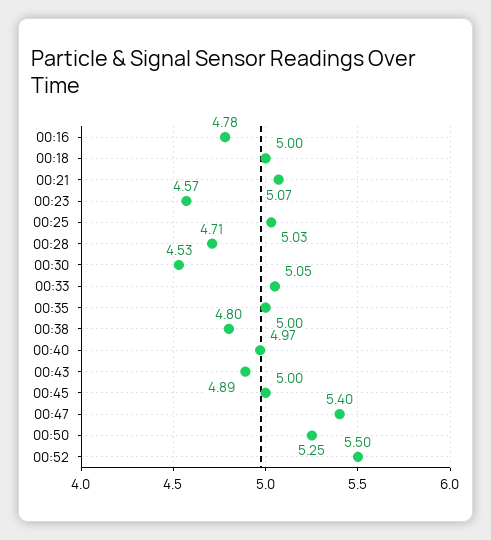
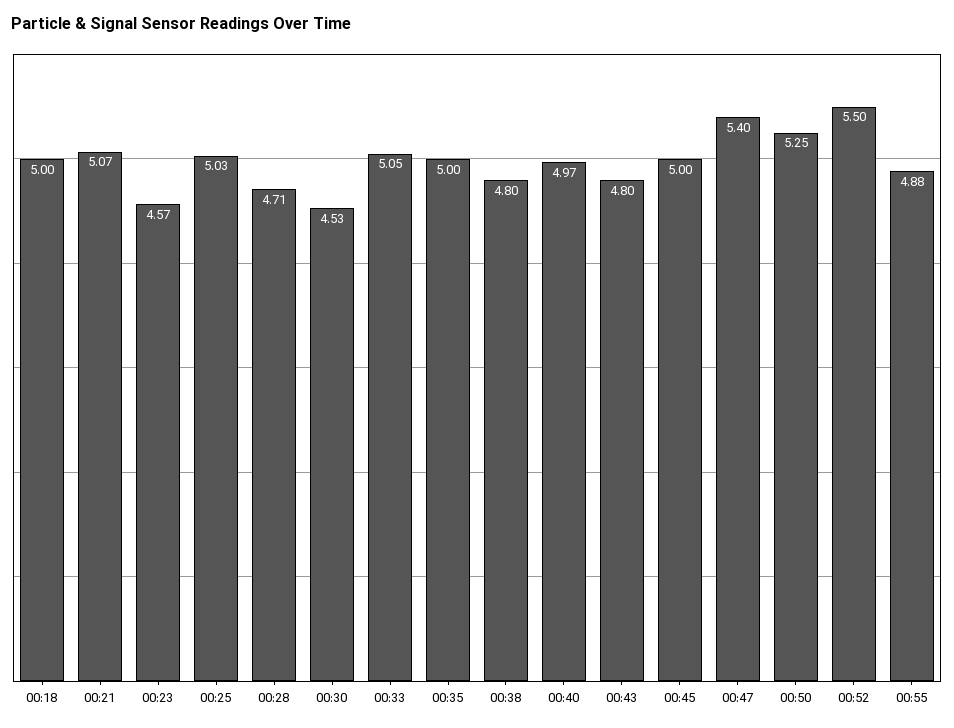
00:16: 4.78 -> none
00:43: 4.89 -> 4.8
00:55: none -> 4.88

